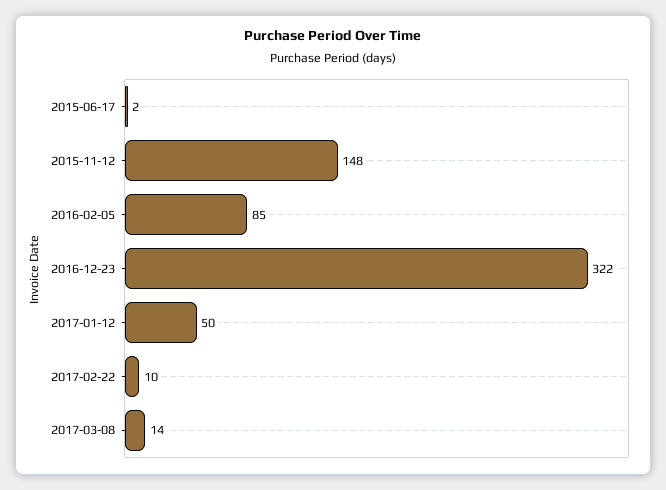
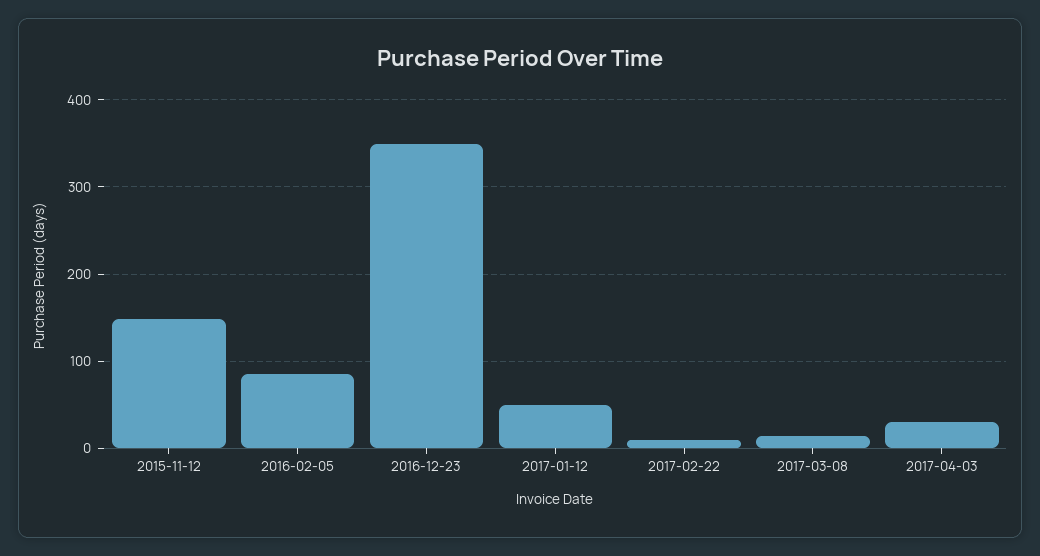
2015-06-17: 2 -> none
2016-12-23: 322 -> 350
2017-04-03: none -> 30

